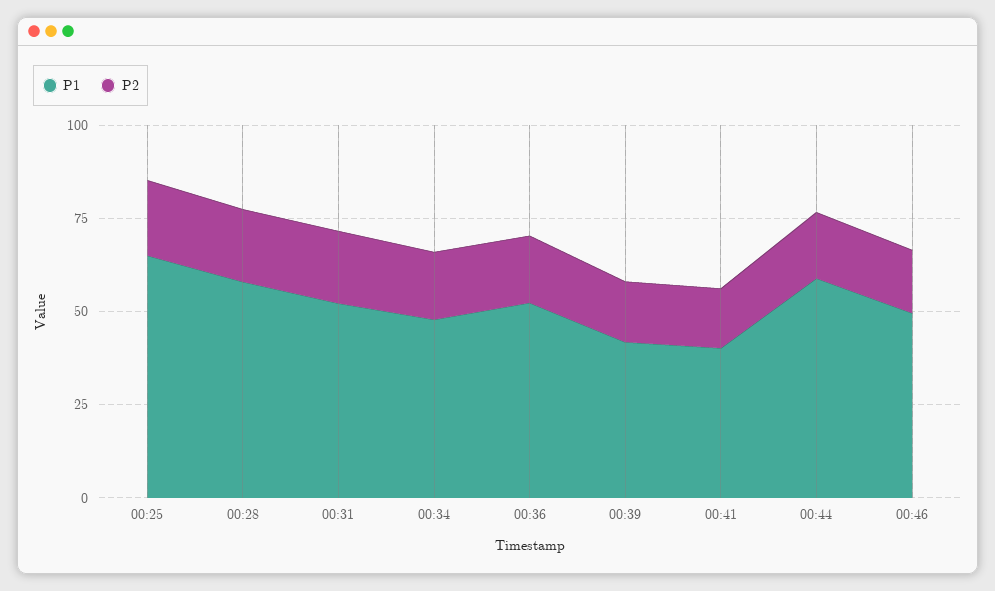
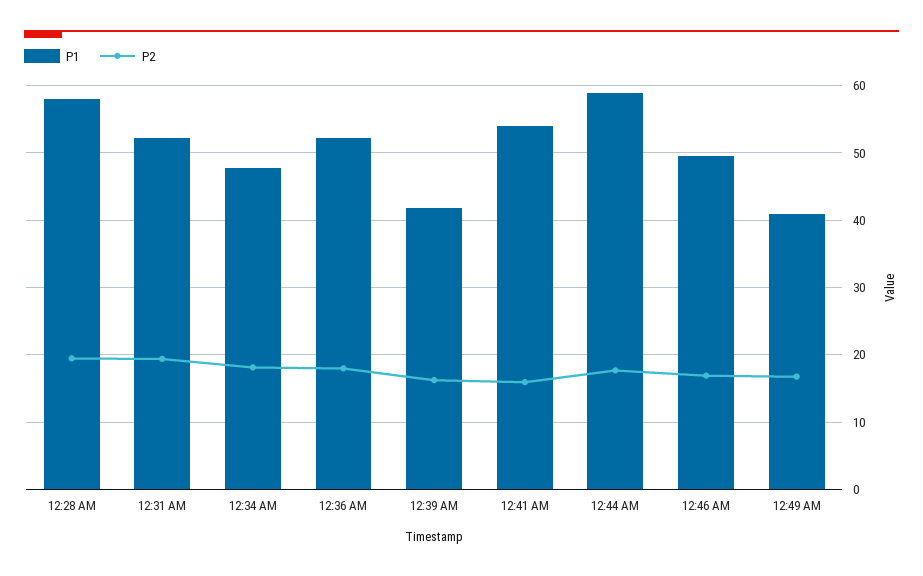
P1, 00:25: 65 -> none
P2, 00:25: 20 -> none
P1, 00:41: 40 -> 54
P1, 12:49 AM: none -> 41
P2, 12:49 AM: none -> 17

